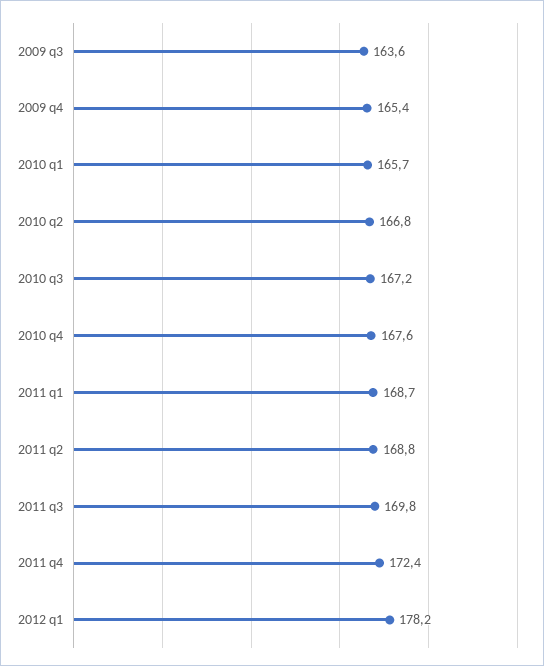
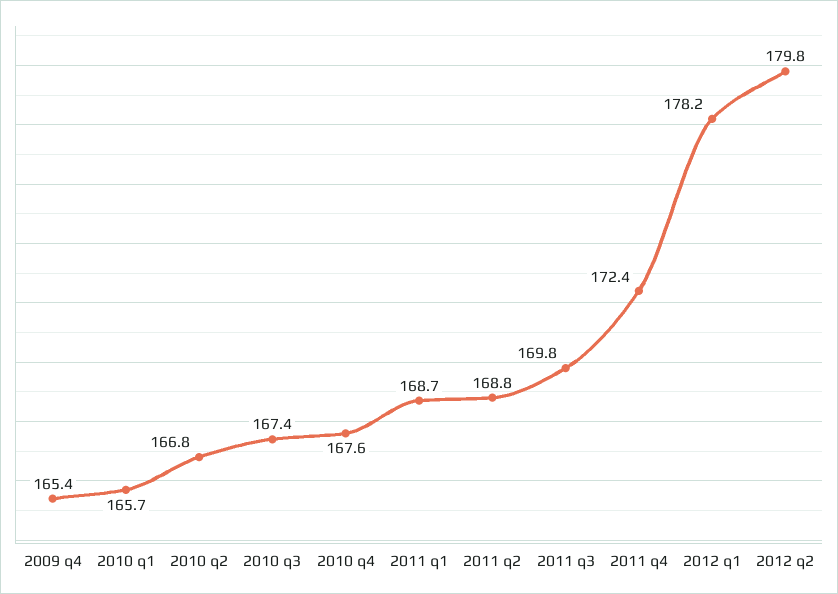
2009 q3: 163.6 -> none
2010 q3: 167.2 -> 167.4
2012 q2: none -> 179.8

